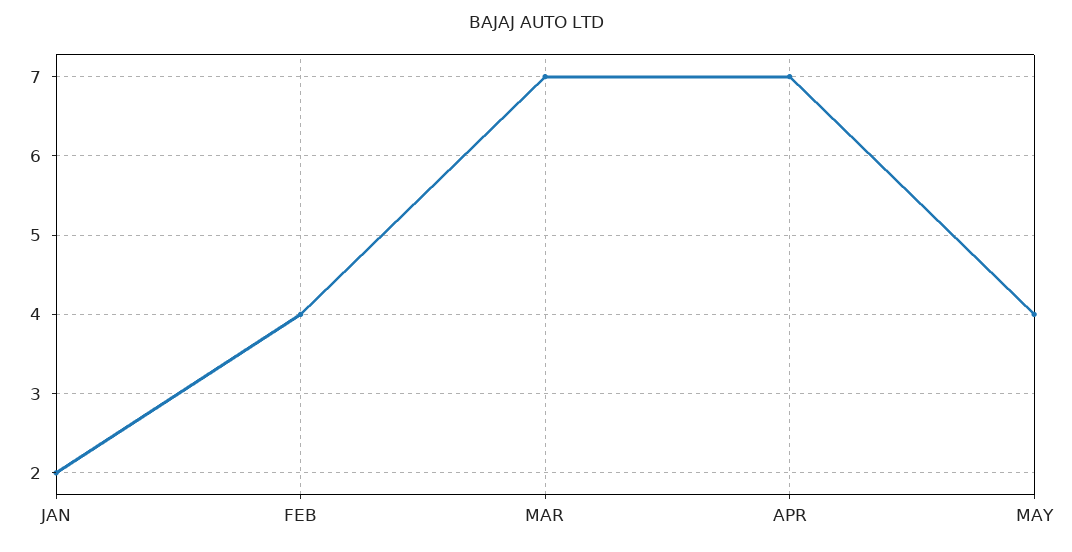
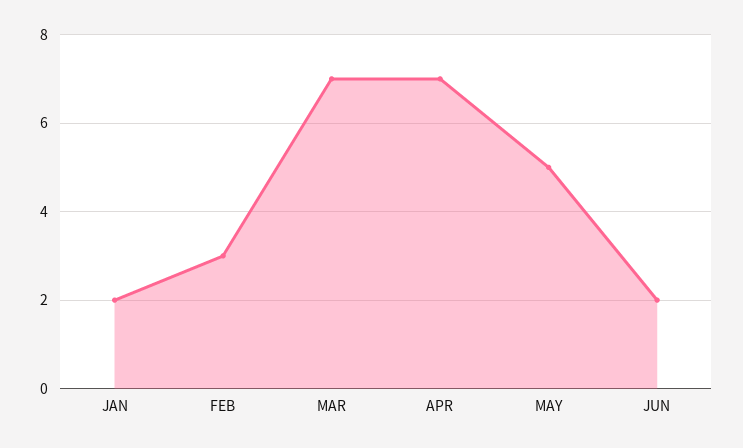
FEB: 4 -> 3
MAY: 4 -> 5
JUN: none -> 2

